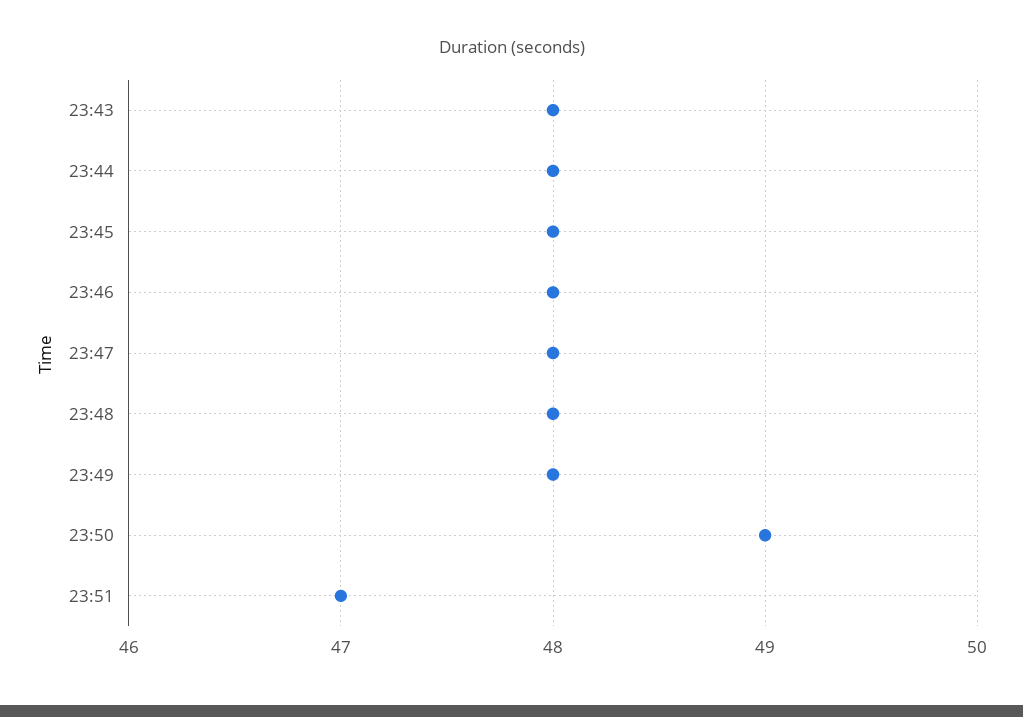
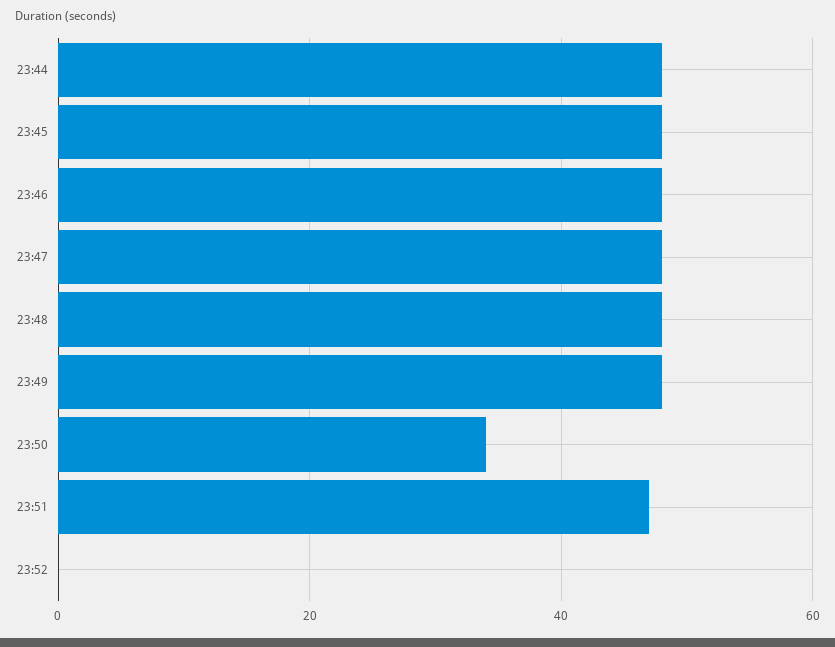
23:43: 48 -> none
23:50: 49 -> 35
23:52: none -> 0

